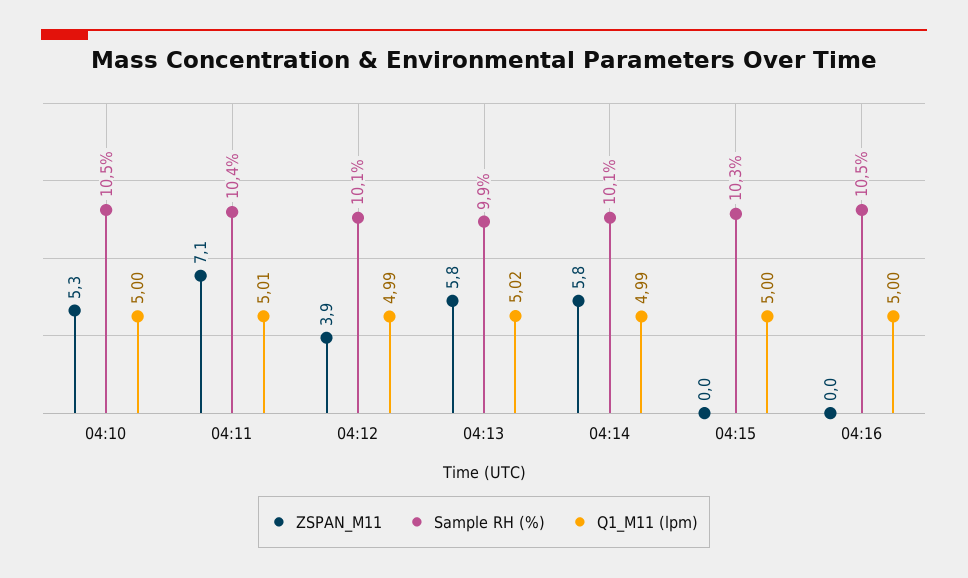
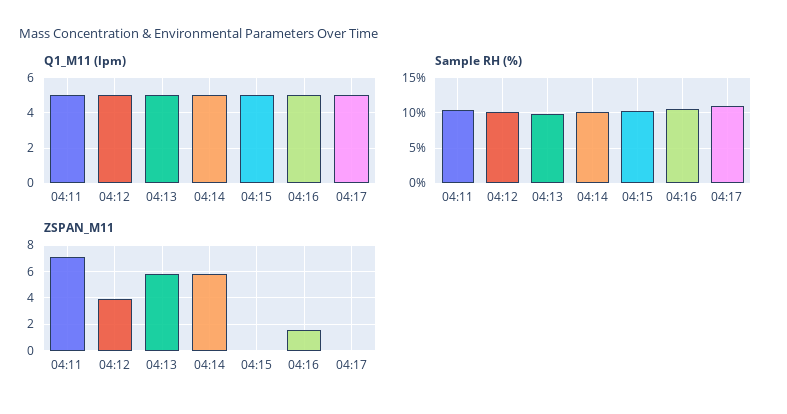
ZSPAN_M11, 04:10: 5.3 -> none
Sample RH (%), 04:10: 10.5 -> none
Q1_M11 (lpm), 04:10: 5 -> none
ZSPAN_M11, 04:16: 0 -> 1.5
Q1_M11 (lpm), 04:17: none -> 5
Sample RH (%), 04:17: none -> 11
ZSPAN_M11, 04:17: none -> 0

